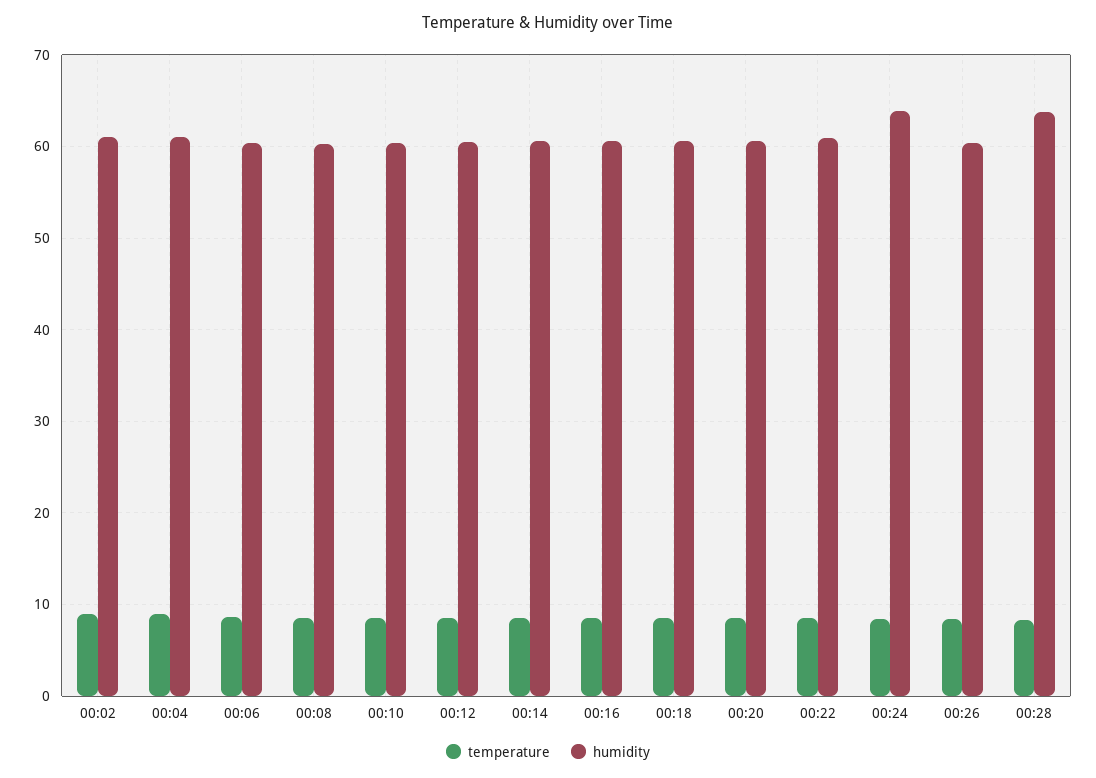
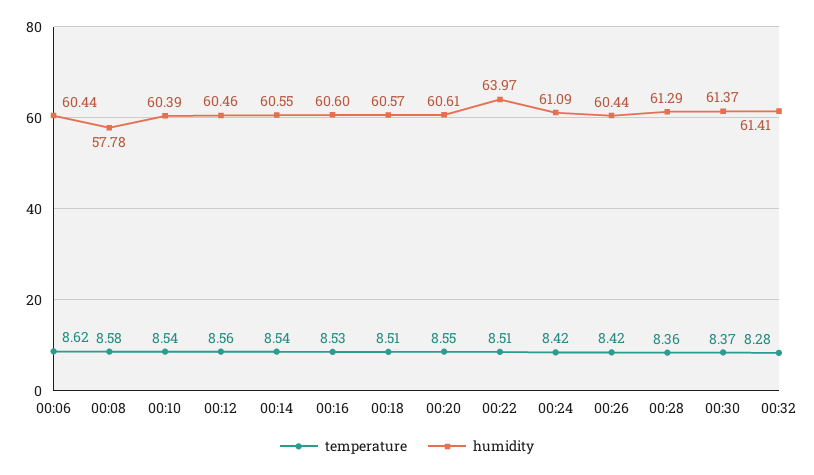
temperature, 00:02: 9 -> none
humidity, 00:02: 61 -> none
temperature, 00:04: 9 -> none
humidity, 00:04: 61 -> none
humidity, 00:08: 60 -> 57.78
humidity, 00:22: 61 -> 63.97
humidity, 00:24: 64 -> 61.09
humidity, 00:28: 64 -> 61.29
temperature, 00:30: none -> 8.37
humidity, 00:30: none -> 61.37
temperature, 00:32: none -> 8.28
humidity, 00:32: none -> 61.41

